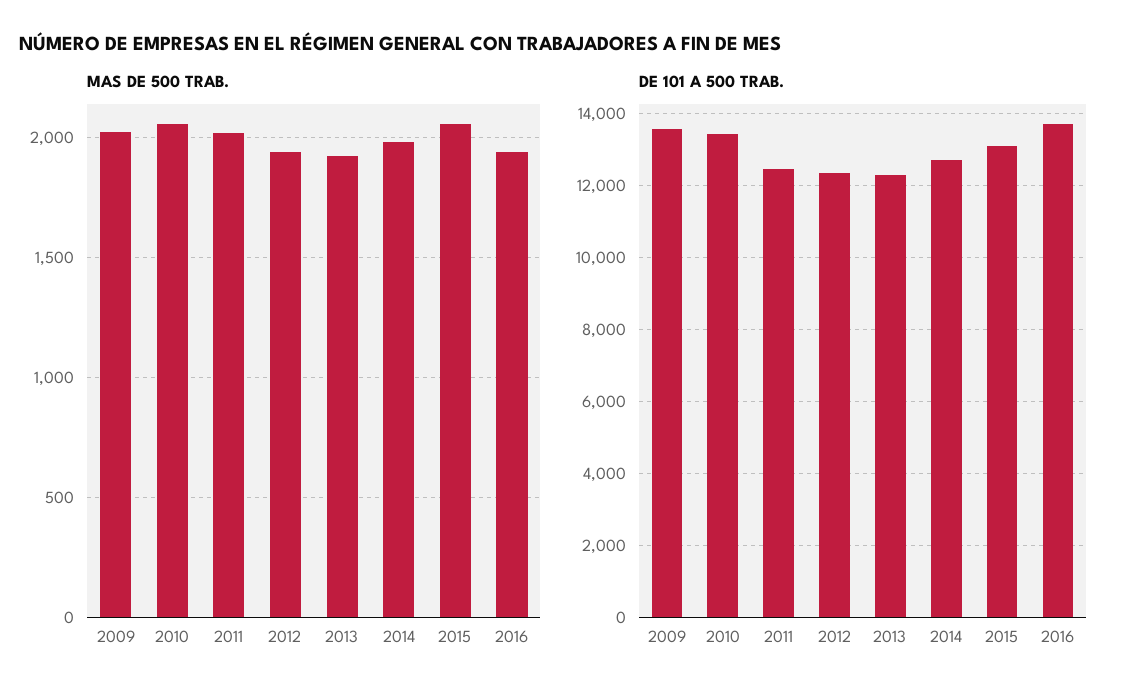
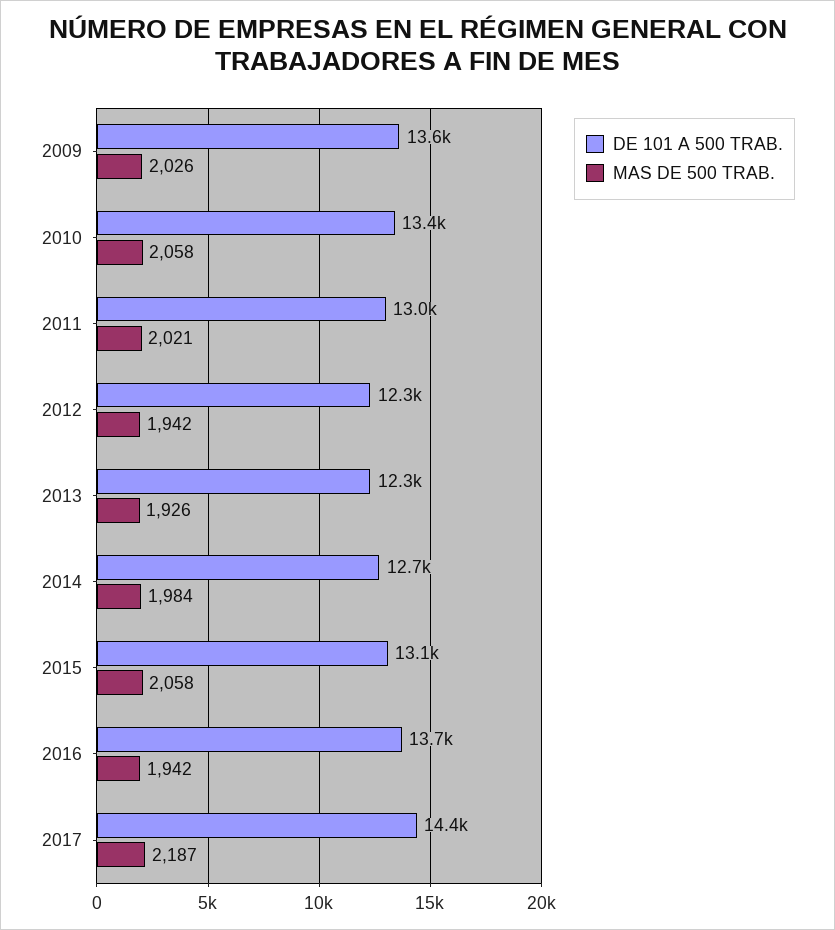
DE 101 A 500 TRAB., 2011: 12400 -> 13000
DE 101 A 500 TRAB., 2017: none -> 14400
MAS DE 500 TRAB., 2017: none -> 2187

